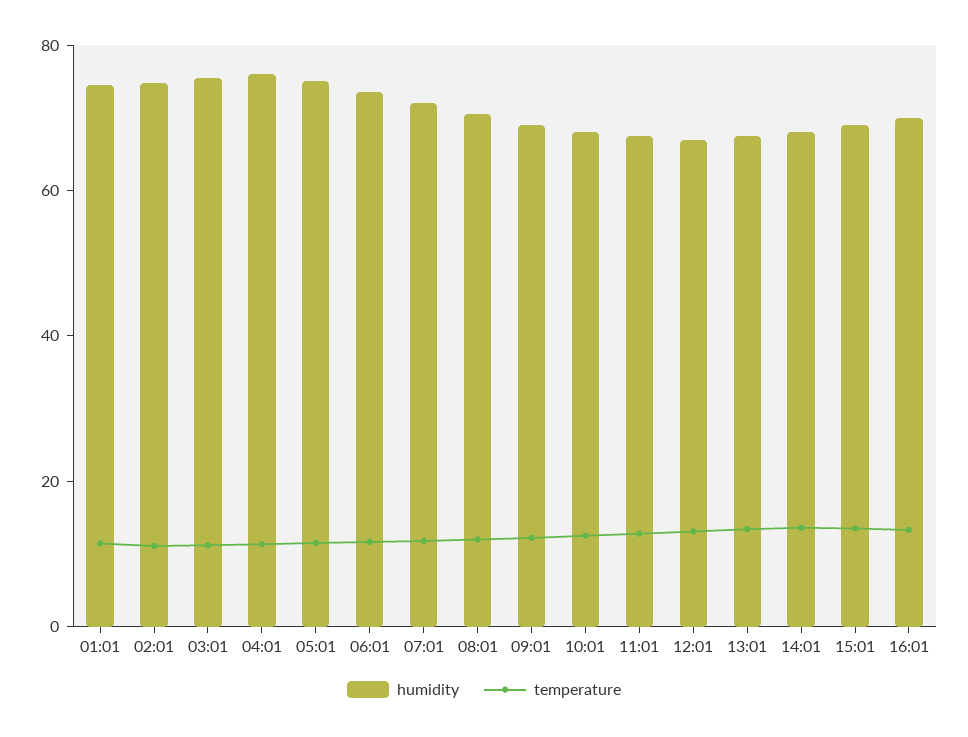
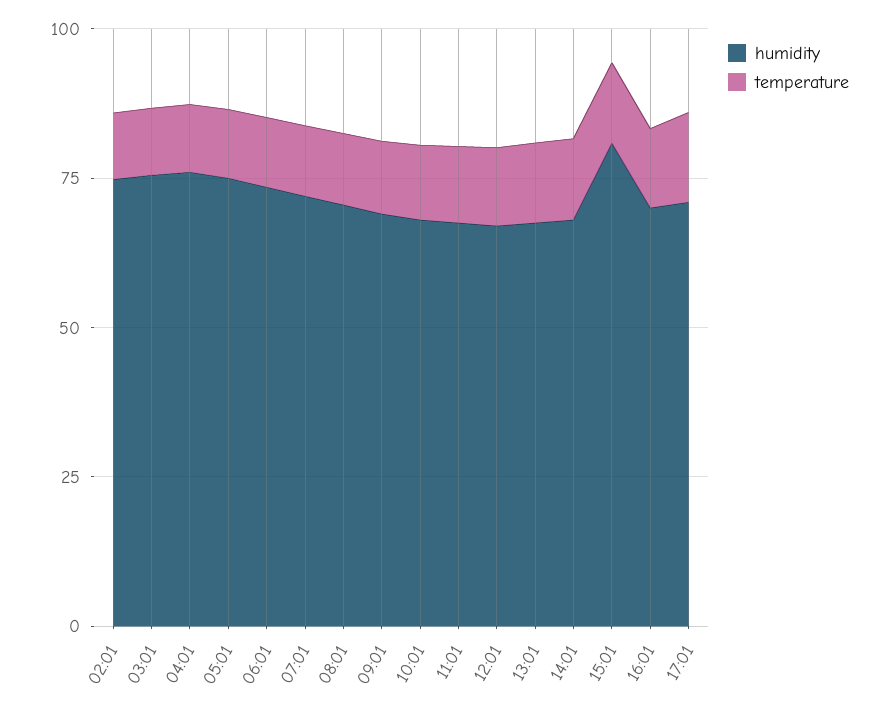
humidity, 01:01: 75 -> none
temperature, 01:01: 10 -> none
humidity, 15:01: 70 -> 80
humidity, 17:01: none -> 70
temperature, 17:01: none -> 15

